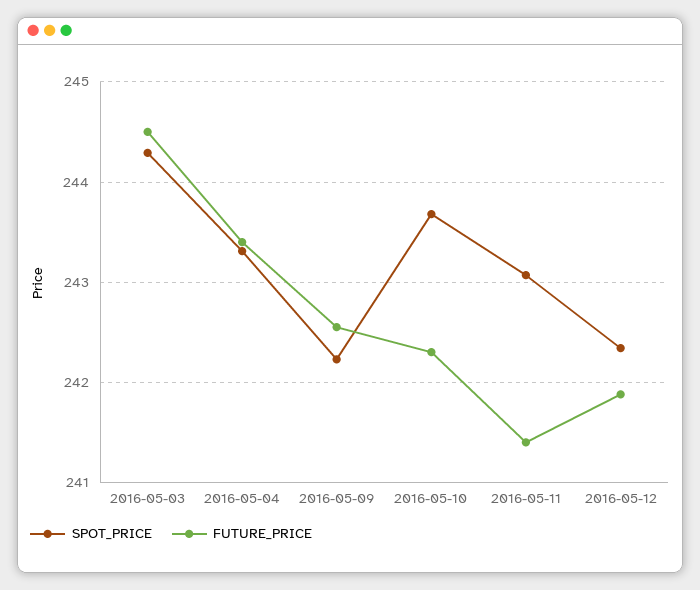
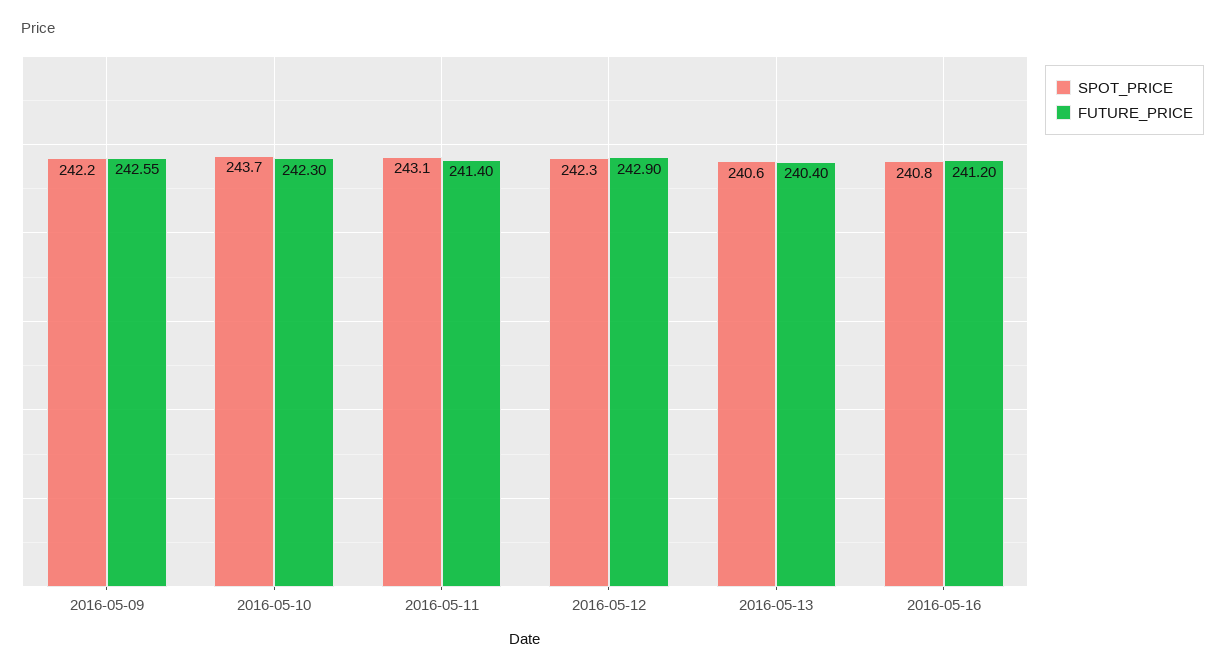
SPOT_PRICE, 2016-05-03: 244.3 -> none
FUTURE_PRICE, 2016-05-03: 244.5 -> none
SPOT_PRICE, 2016-05-04: 243.3 -> none
FUTURE_PRICE, 2016-05-04: 243.4 -> none
FUTURE_PRICE, 2016-05-12: 241.9 -> 242.9
SPOT_PRICE, 2016-05-13: none -> 240.6
FUTURE_PRICE, 2016-05-13: none -> 240.4
SPOT_PRICE, 2016-05-16: none -> 240.8
FUTURE_PRICE, 2016-05-16: none -> 241.2

